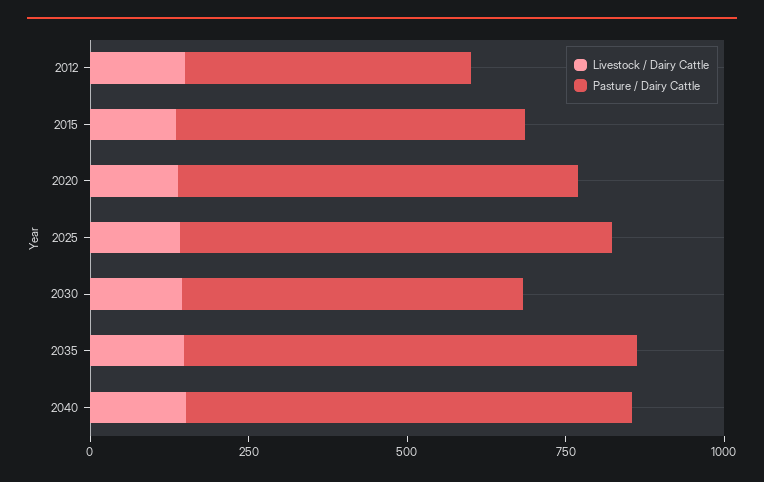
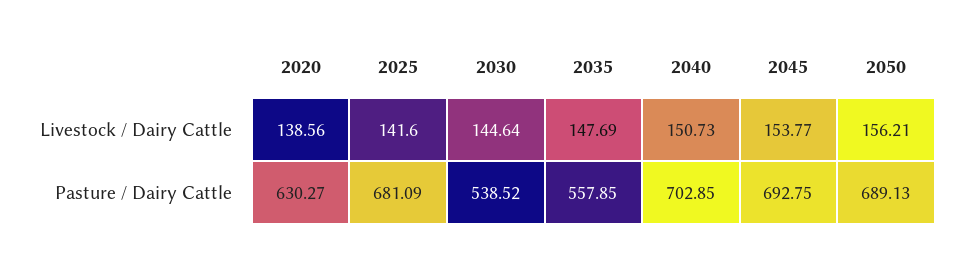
Livestock / Dairy Cattle, 2012: 150 -> none
Pasture / Dairy Cattle, 2012: 450 -> none
Livestock / Dairy Cattle, 2015: 150 -> none
Pasture / Dairy Cattle, 2015: 550 -> none
Pasture / Dairy Cattle, 2035: 700 -> 557.85
Livestock / Dairy Cattle, 2045: none -> 153.77
Livestock / Dairy Cattle, 2050: none -> 156.21
Pasture / Dairy Cattle, 2045: none -> 692.75
Pasture / Dairy Cattle, 2050: none -> 689.13

